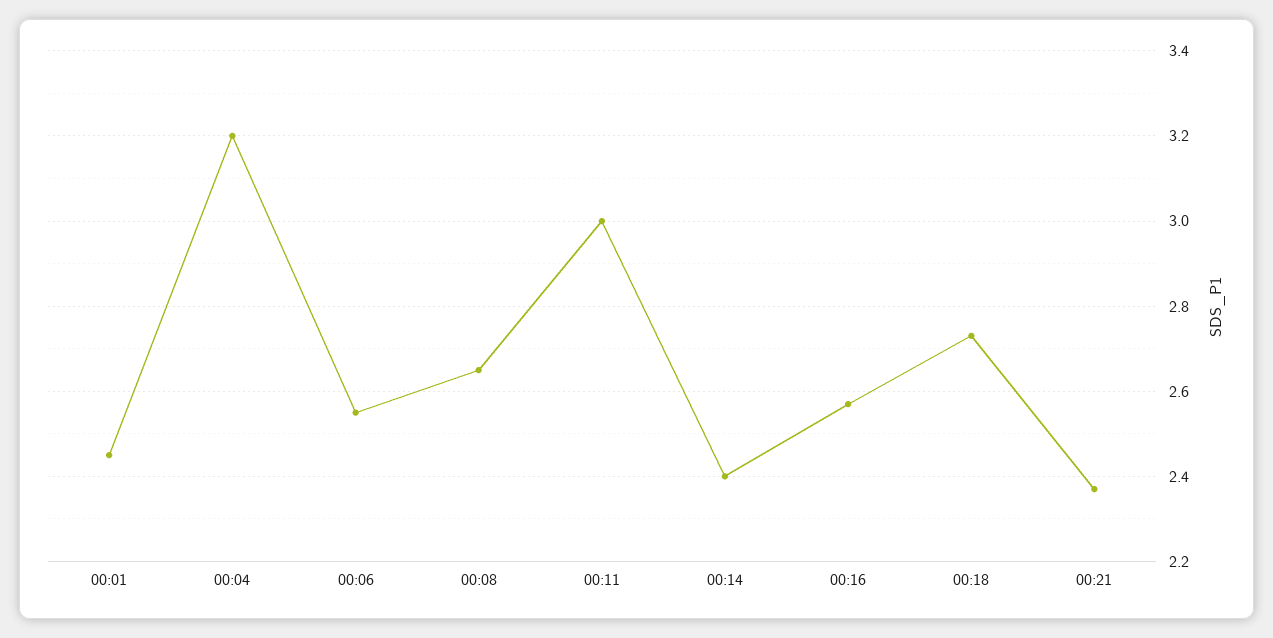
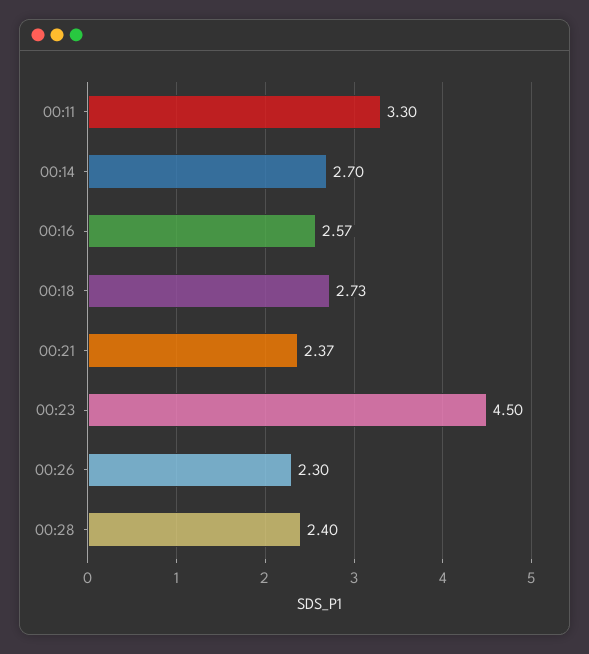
00:01: 2.45 -> none
00:04: 3.2 -> none
00:06: 2.55 -> none
00:08: 2.65 -> none
00:11: 3 -> 3.3
00:14: 2.4 -> 2.7
00:23: none -> 4.5
00:26: none -> 2.3
00:28: none -> 2.4

